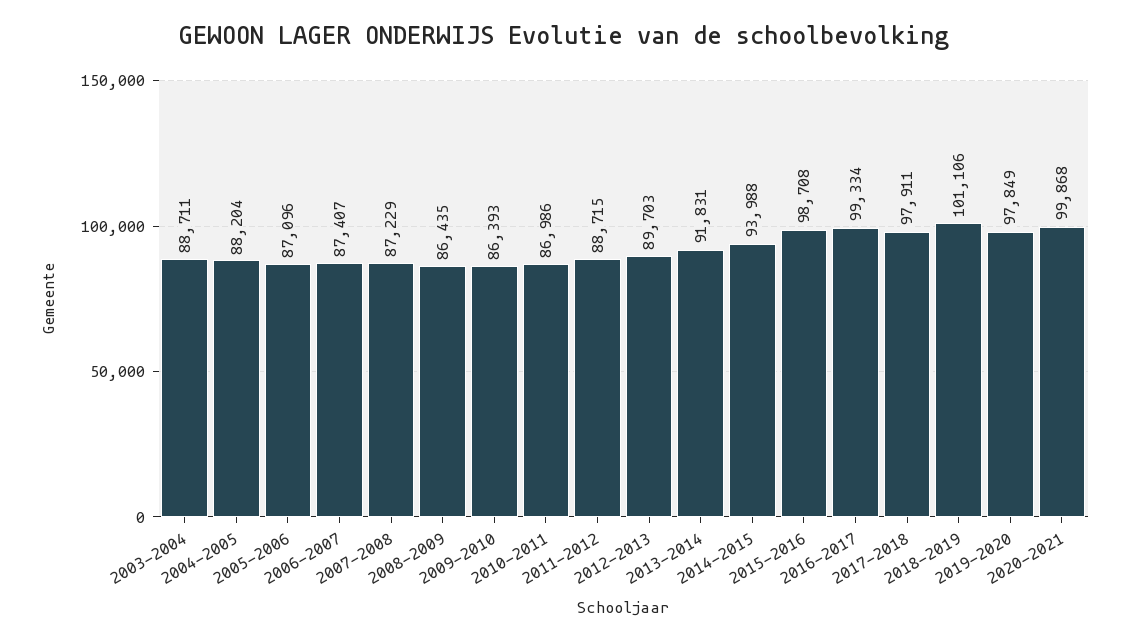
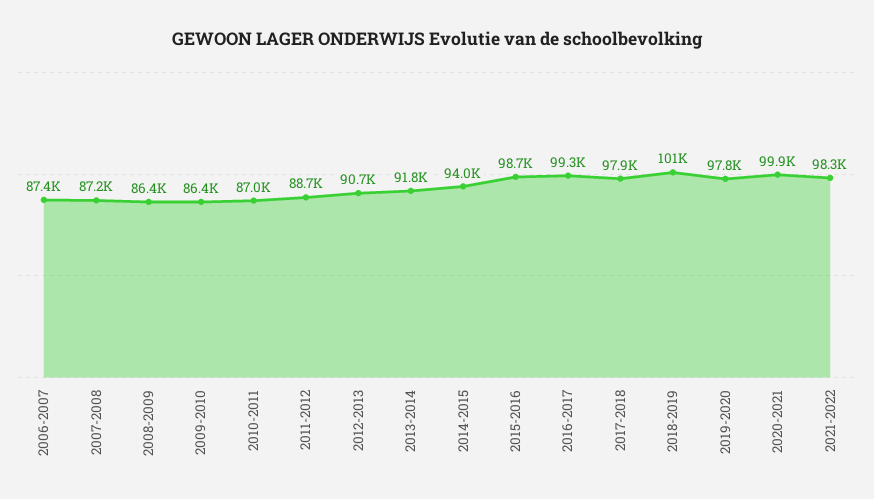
2003-2004: 88711 -> none
2004-2005: 88204 -> none
2005-2006: 87096 -> none
2012-2013: 89703 -> 90700
2021-2022: none -> 98300

